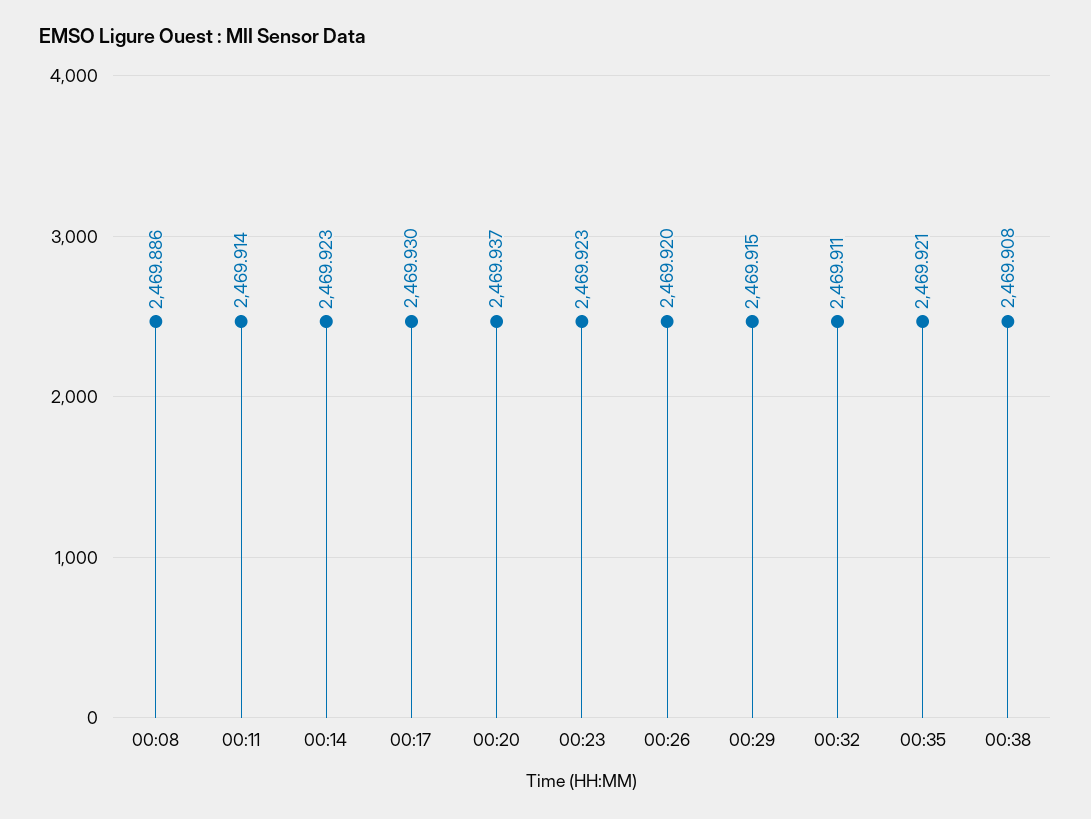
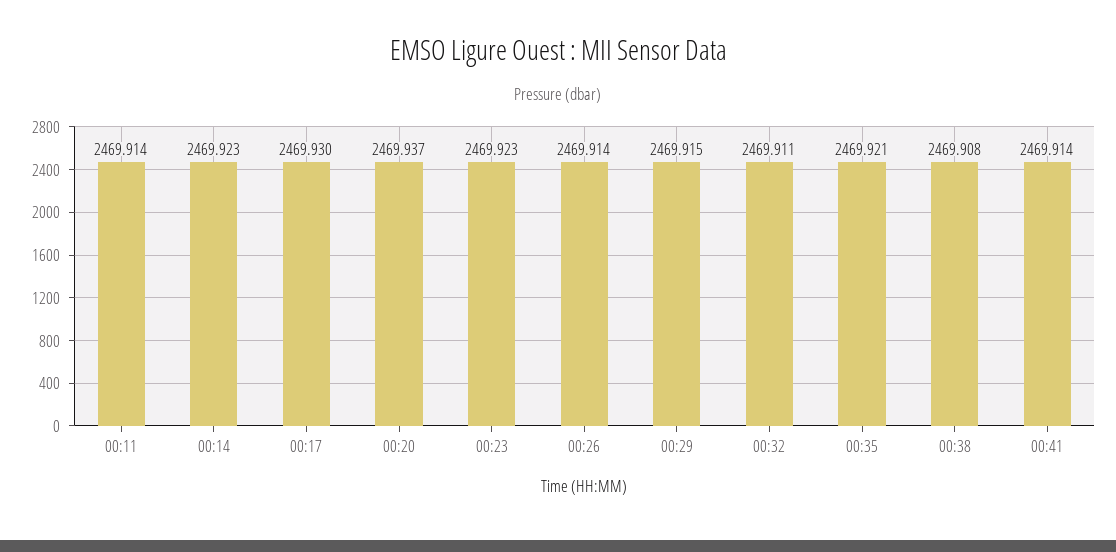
00:08: 2469.886 -> none
00:26: 2469.92 -> 2469.914
00:41: none -> 2469.914

